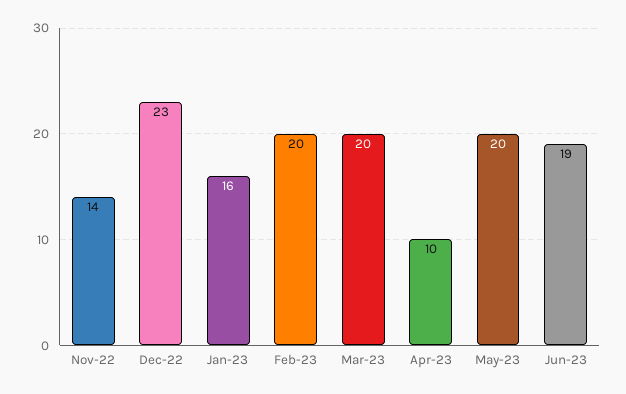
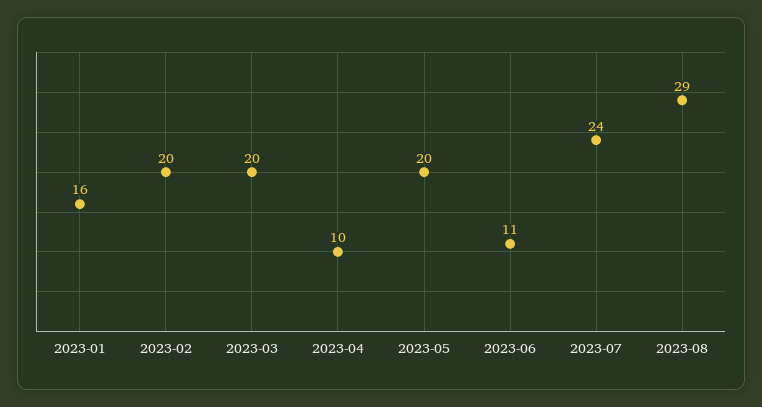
Nov-22: 14 -> none
Dec-22: 23 -> none
Jun-23: 19 -> 11
2023-07: none -> 24
2023-08: none -> 29

